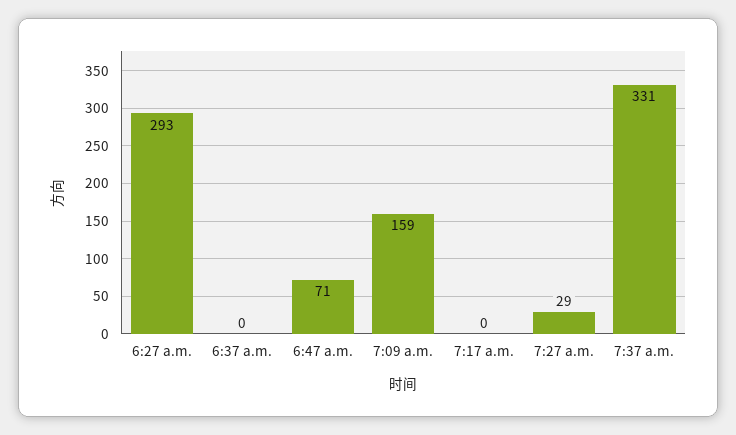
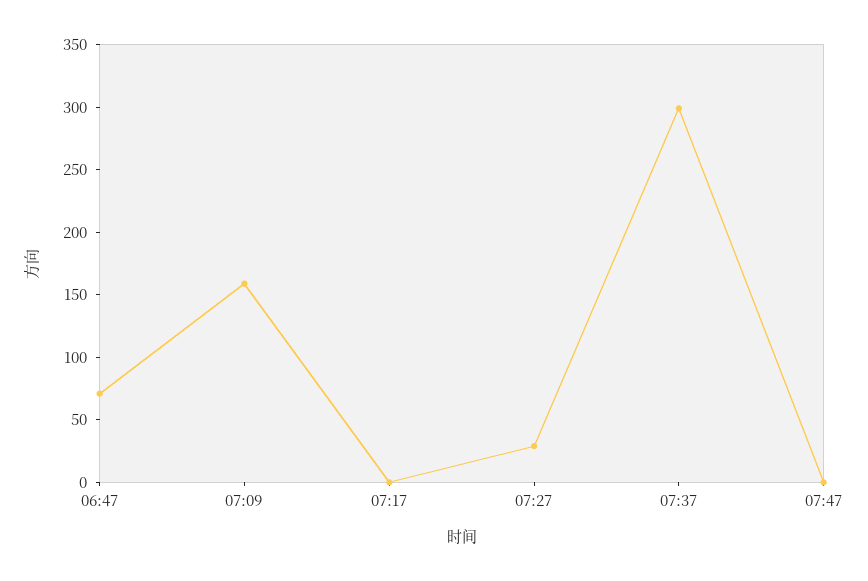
6:27 a.m.: 293 -> none
6:37 a.m.: 0 -> none
7:37 a.m.: 331 -> 300
07:47: none -> 0

